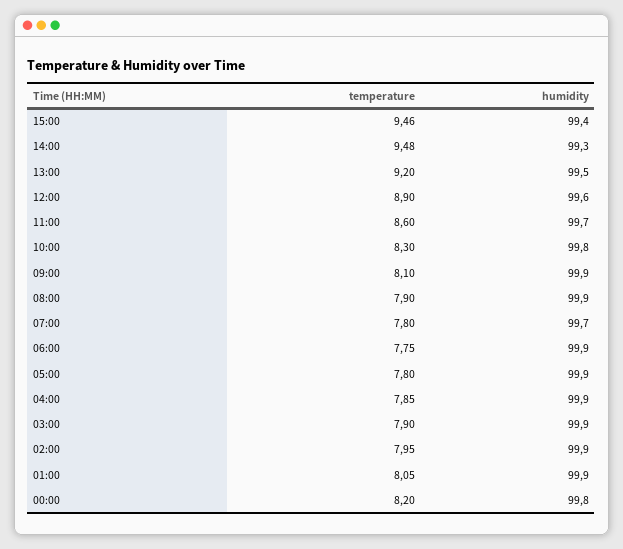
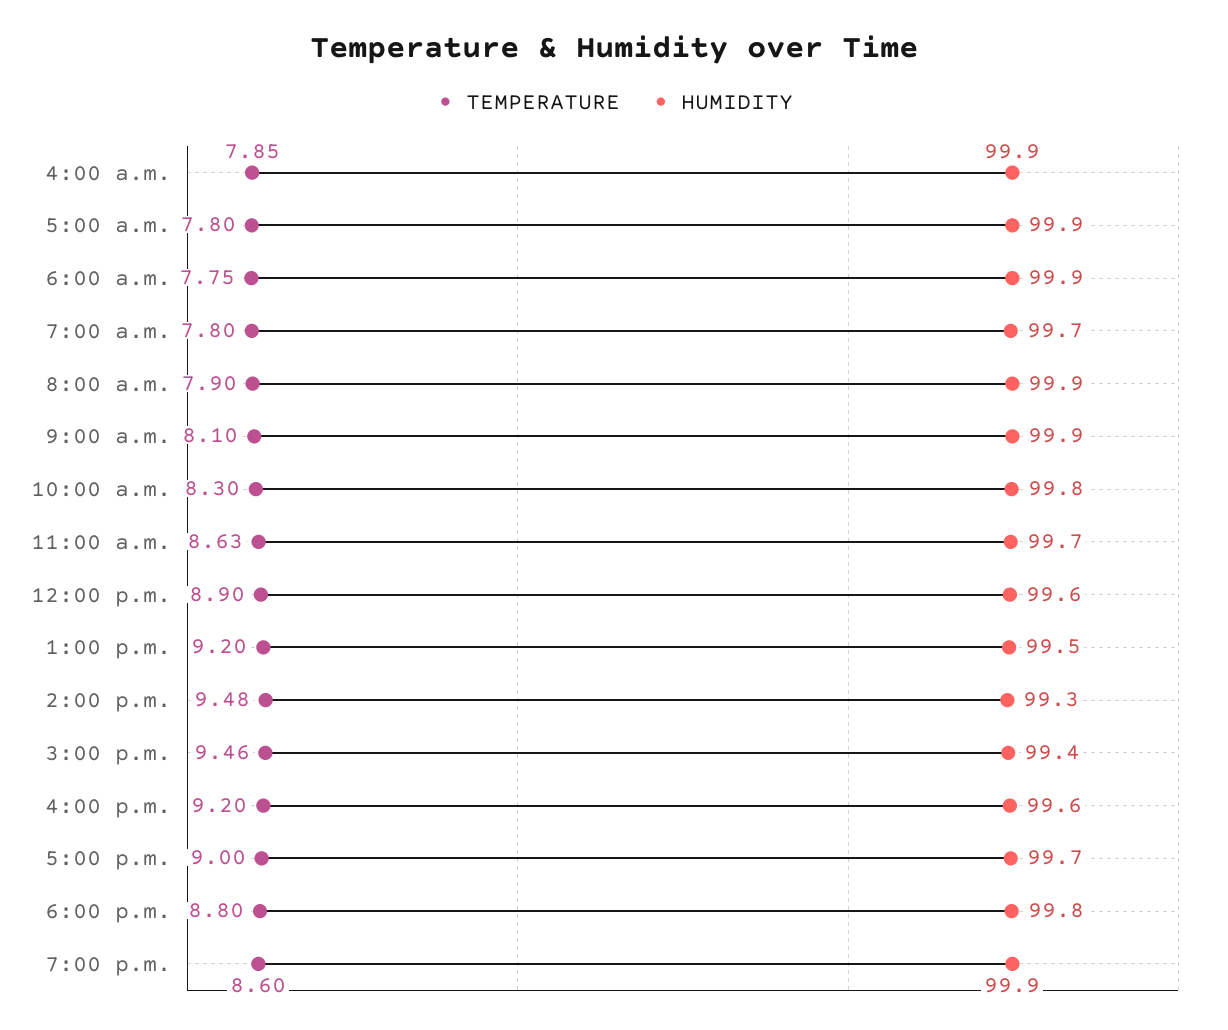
temperature, 11:00: 8.6 -> 8.63
temperature, 03:00: 7.9 -> none
humidity, 03:00: 99.9 -> none
temperature, 02:00: 7.95 -> none
humidity, 02:00: 99.9 -> none
temperature, 01:00: 8.05 -> none
humidity, 01:00: 99.9 -> none
temperature, 00:00: 8.2 -> none
humidity, 00:00: 99.8 -> none
temperature, 4:00 p.m.: none -> 9.2
humidity, 4:00 p.m.: none -> 99.6
temperature, 5:00 p.m.: none -> 9
humidity, 5:00 p.m.: none -> 99.7
temperature, 6:00 p.m.: none -> 8.8
humidity, 6:00 p.m.: none -> 99.8
temperature, 7:00 p.m.: none -> 8.6
humidity, 7:00 p.m.: none -> 99.9

